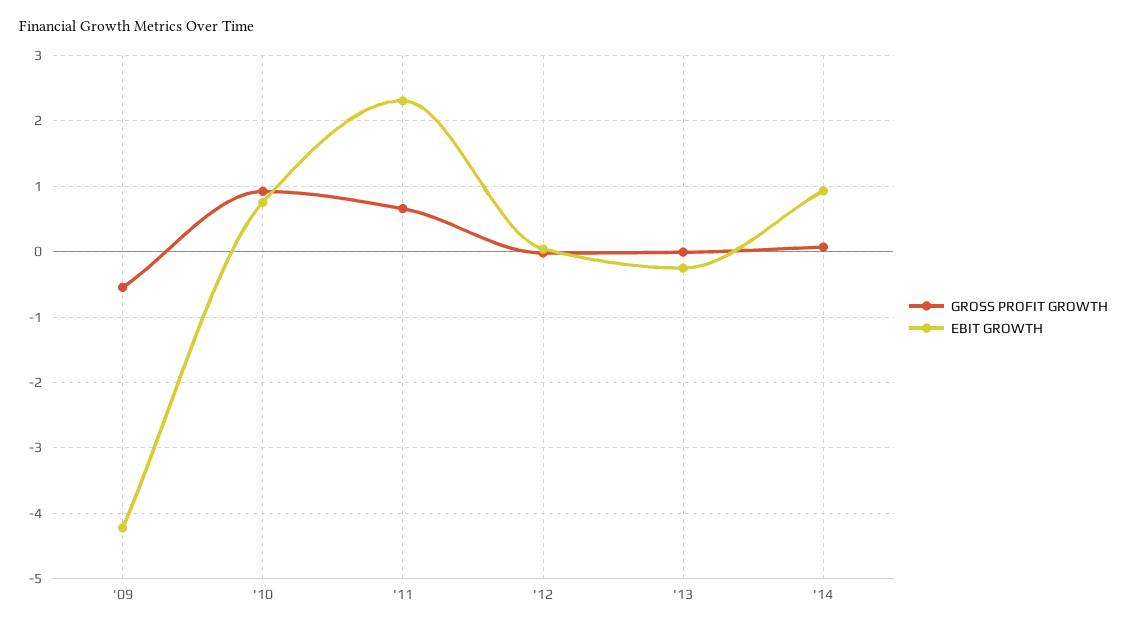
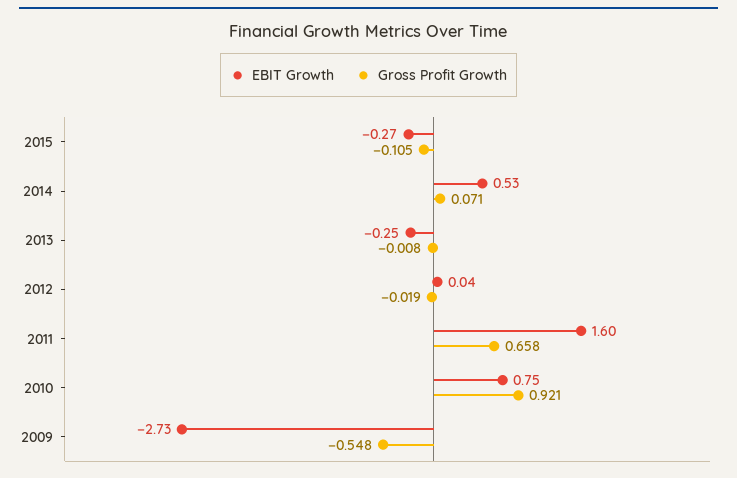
EBIT GROWTH, '09: -4.2 -> -2.73
EBIT GROWTH, '11: 2.3 -> 1.6
EBIT GROWTH, '14: 0.9 -> 0.53
EBIT GROWTH, 2015: none -> -0.27
GROSS PROFIT GROWTH, 2015: none -> -0.105

